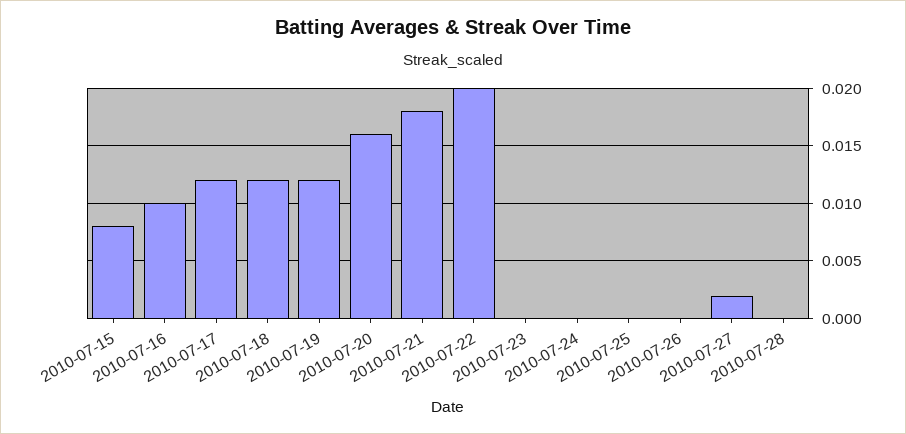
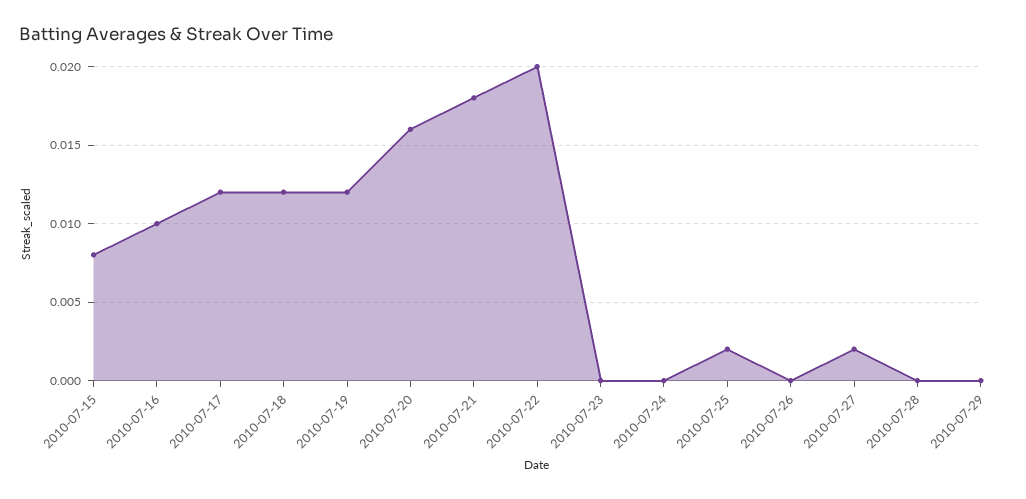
2010-07-25: 0 -> 0.002
2010-07-29: none -> 0

